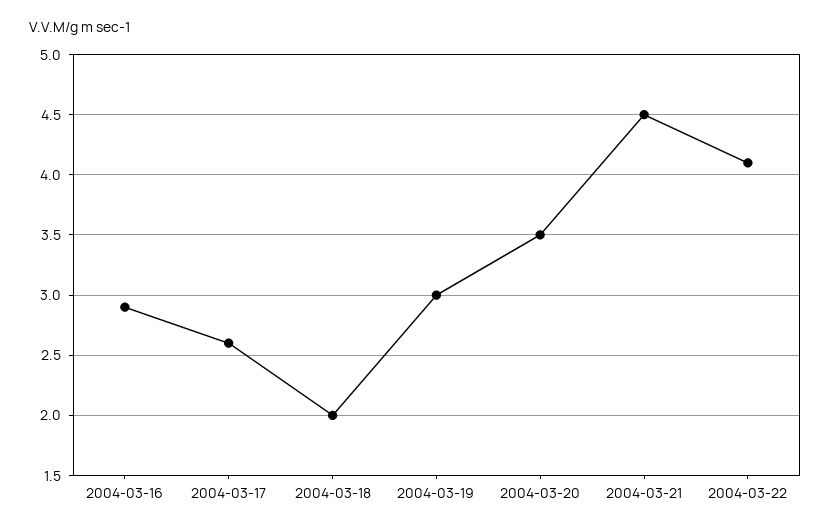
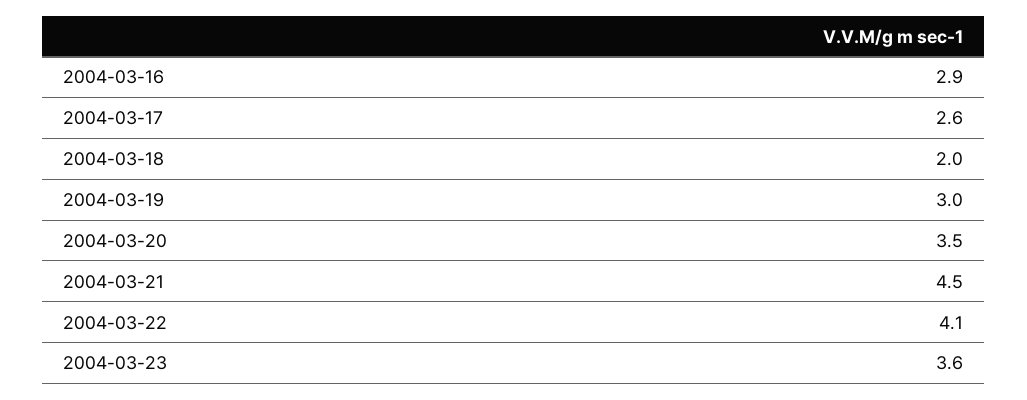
2004-03-23: none -> 3.6

